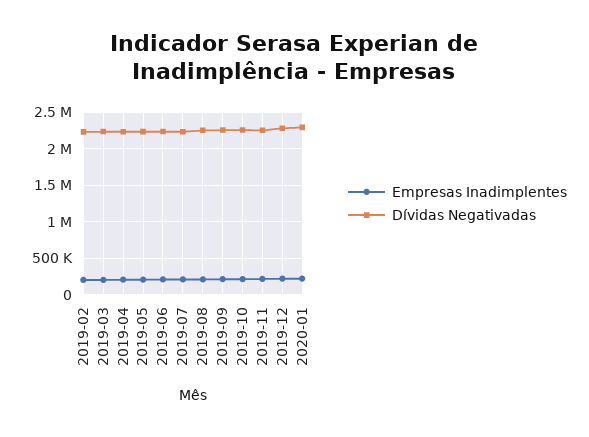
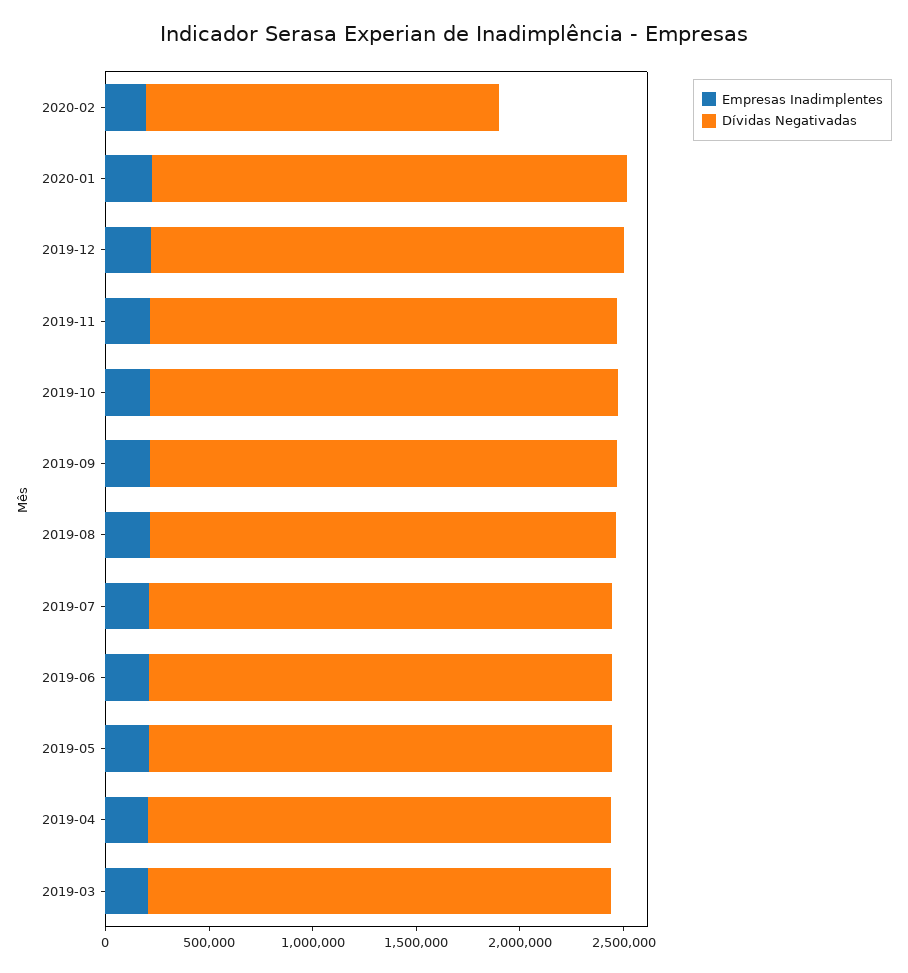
Empresas Inadimplentes, 2019-02: 200000 -> none
Dívidas Negativadas, 2019-02: 2200000 -> none
Empresas Inadimplentes, 2020-02: none -> 200000
Dívidas Negativadas, 2020-02: none -> 1700000

